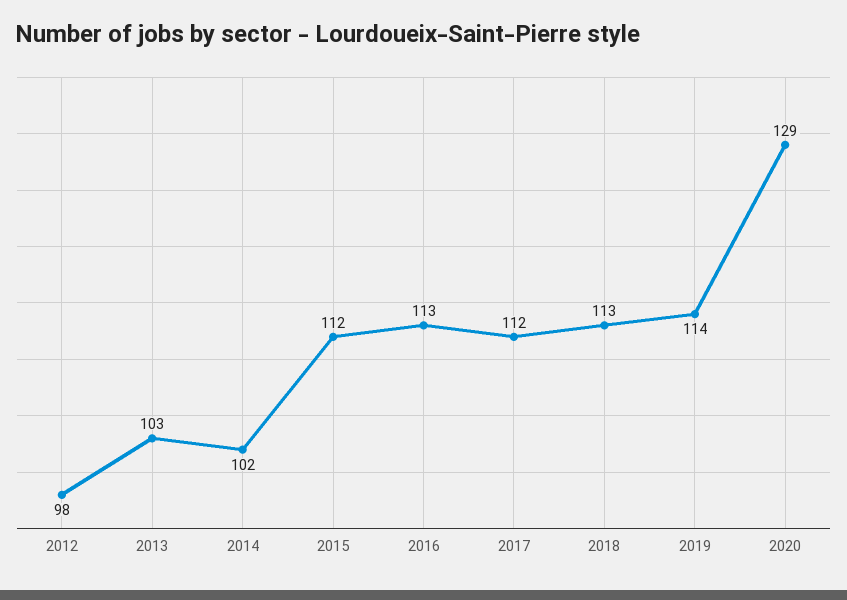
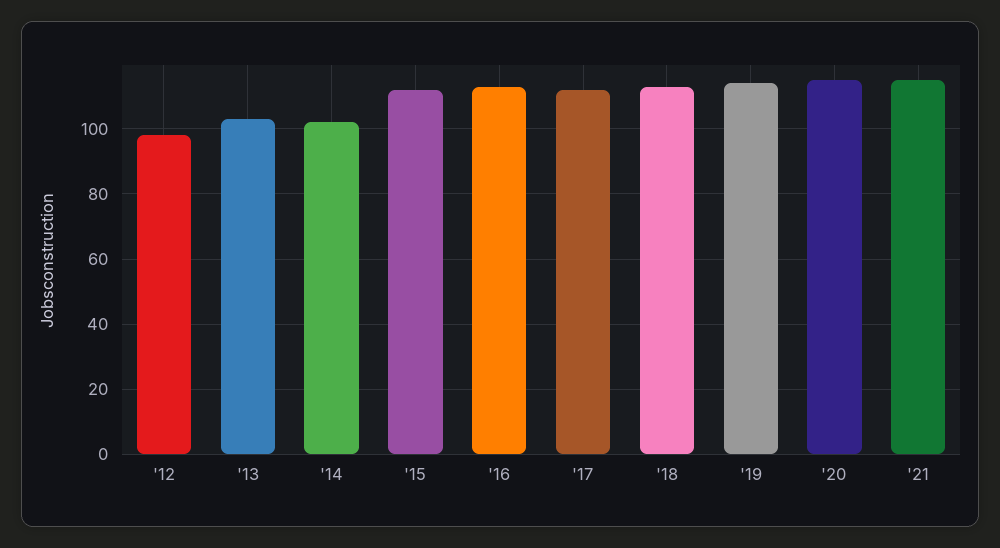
2020: 129 -> 115
'21: none -> 115

